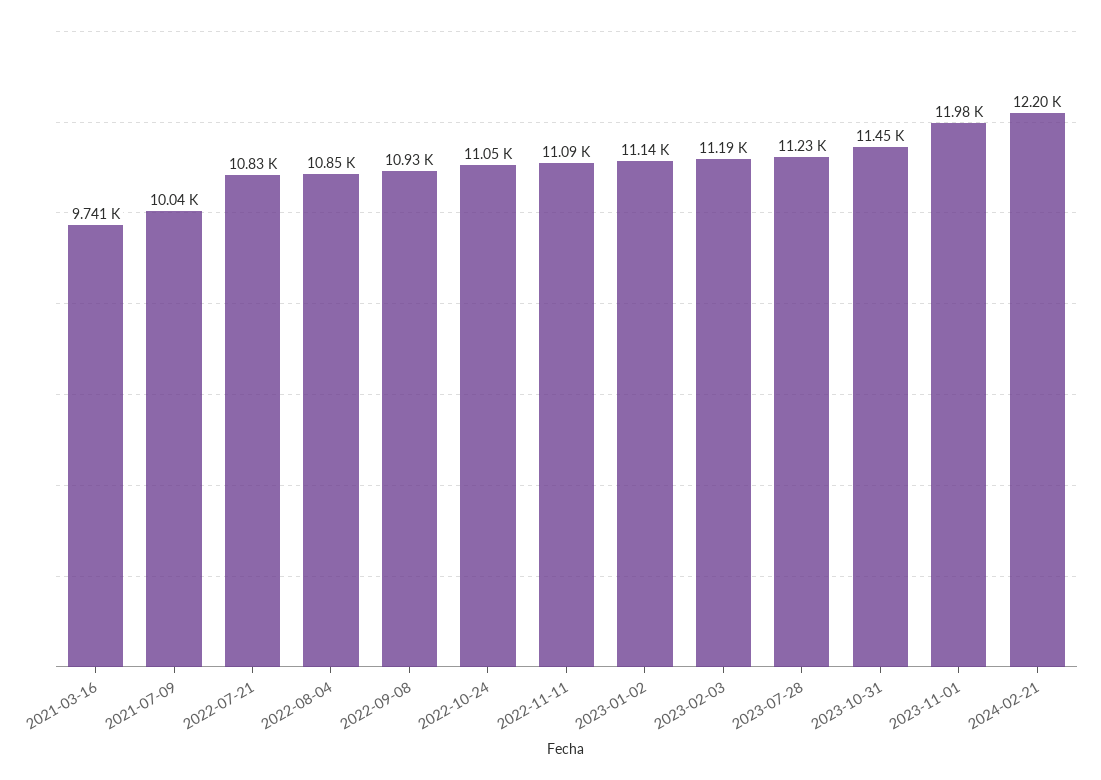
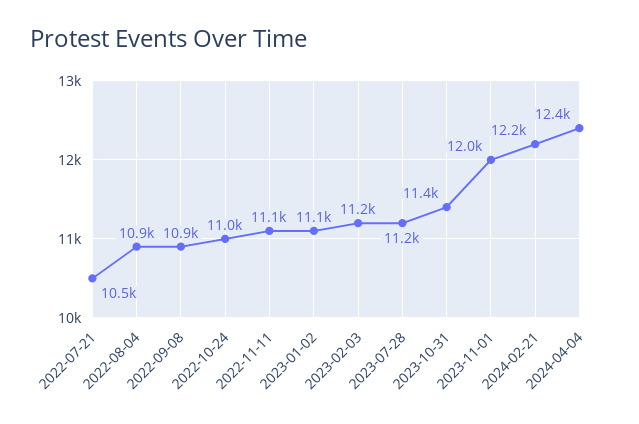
2021-03-16: 9741 -> none
2021-07-09: 10040 -> none
2022-07-21: 10830 -> 10500
2024-04-04: none -> 12400

